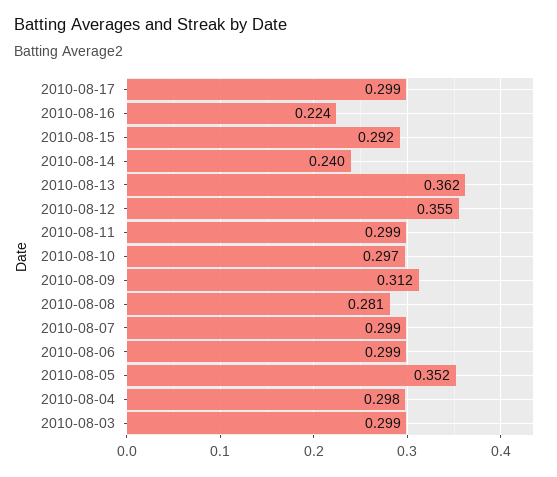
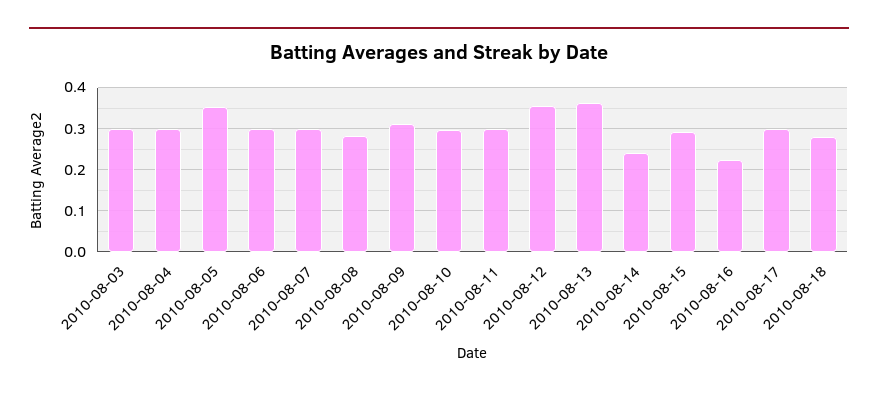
2010-08-18: none -> 0.28

